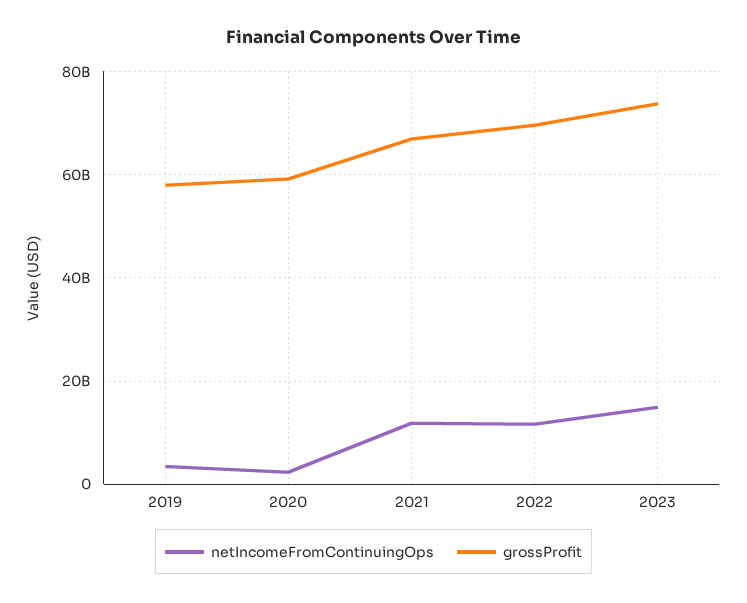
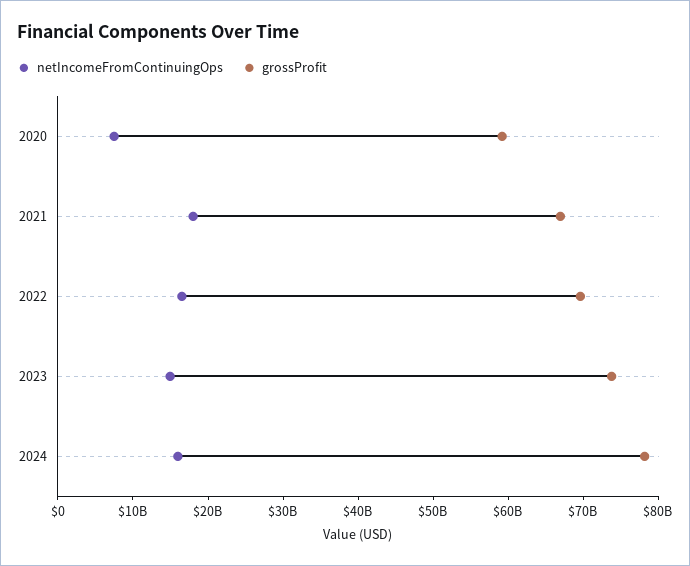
netIncomeFromContinuingOps, 2019: 4000000000 -> none
grossProfit, 2019: 58000000000 -> none
netIncomeFromContinuingOps, 2020: 2000000000 -> 8000000000
netIncomeFromContinuingOps, 2021: 12000000000 -> 18000000000
netIncomeFromContinuingOps, 2022: 12000000000 -> 16000000000
netIncomeFromContinuingOps, 2024: none -> 16000000000
grossProfit, 2024: none -> 78000000000

